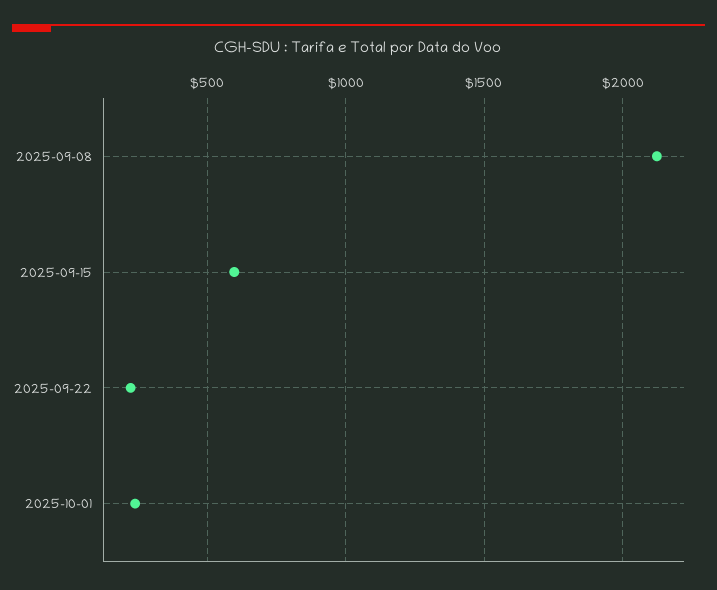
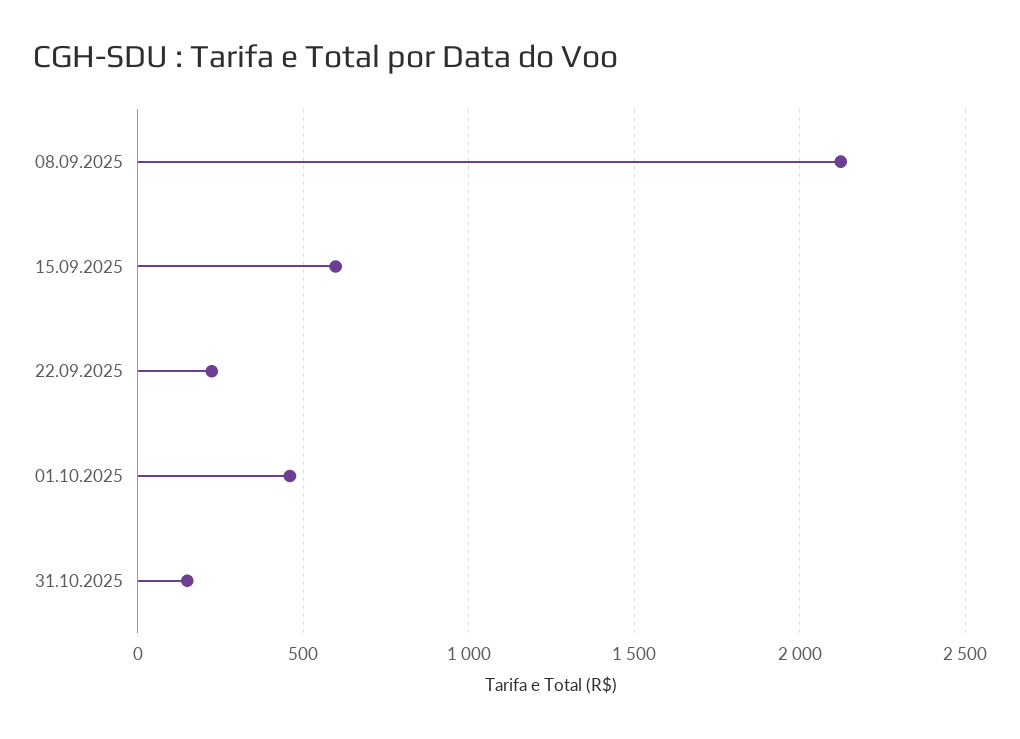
2025-10-01: 250 -> 450
31.10.2025: none -> 150

